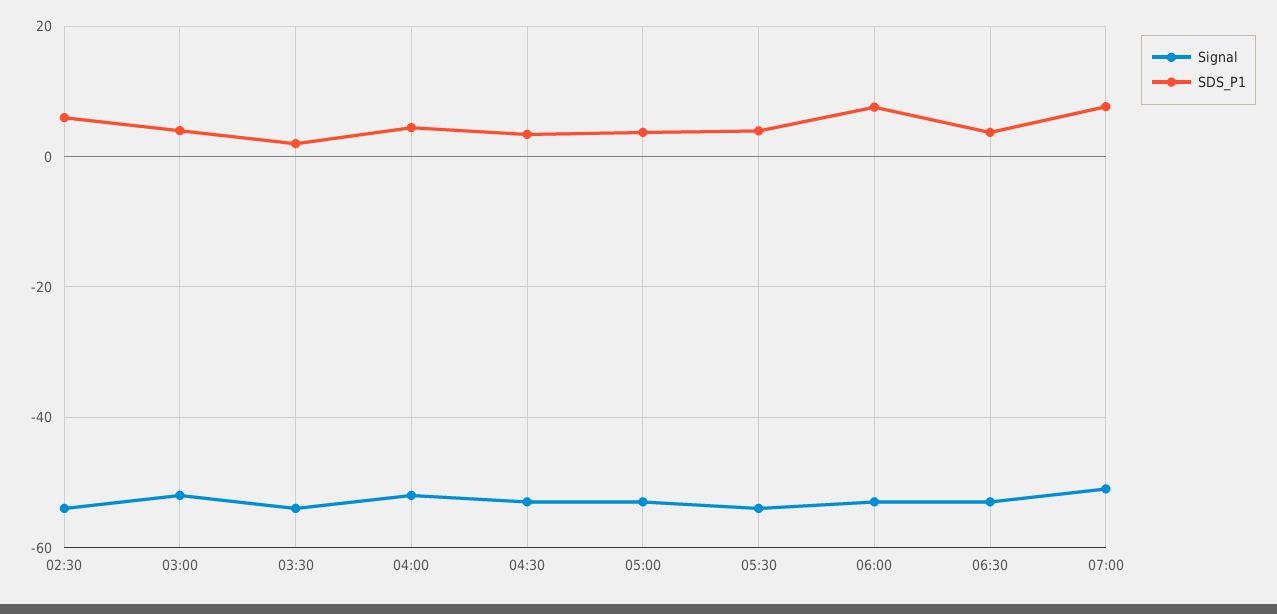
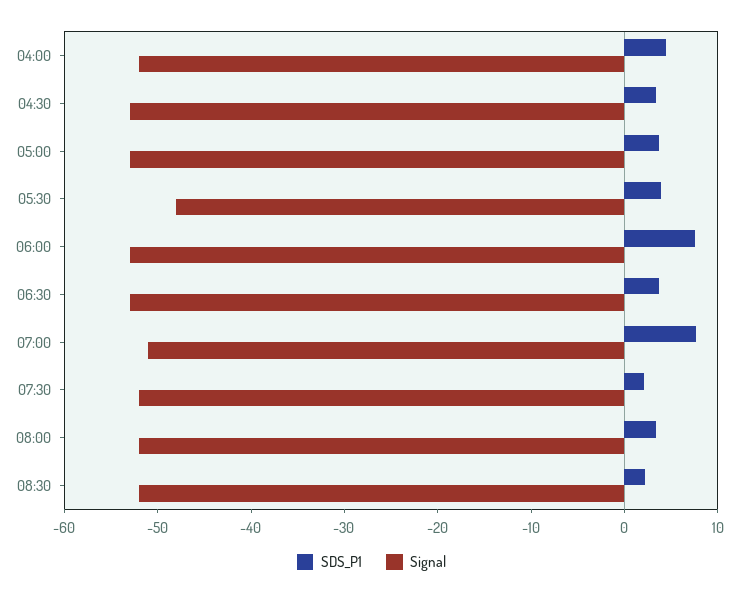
Signal, 02:30: -54 -> none
SDS_P1, 02:30: 6 -> none
Signal, 03:00: -52 -> none
SDS_P1, 03:00: 4 -> none
Signal, 03:30: -54 -> none
SDS_P1, 03:30: 2 -> none
Signal, 05:30: -54 -> -48
SDS_P1, 07:30: none -> 2
Signal, 07:30: none -> -52
SDS_P1, 08:00: none -> 4
Signal, 08:00: none -> -52
SDS_P1, 08:30: none -> 2
Signal, 08:30: none -> -52

